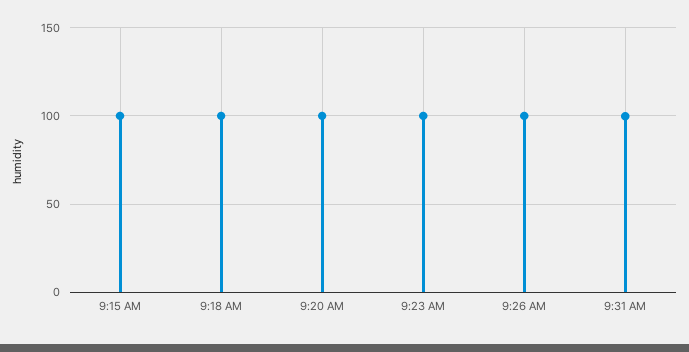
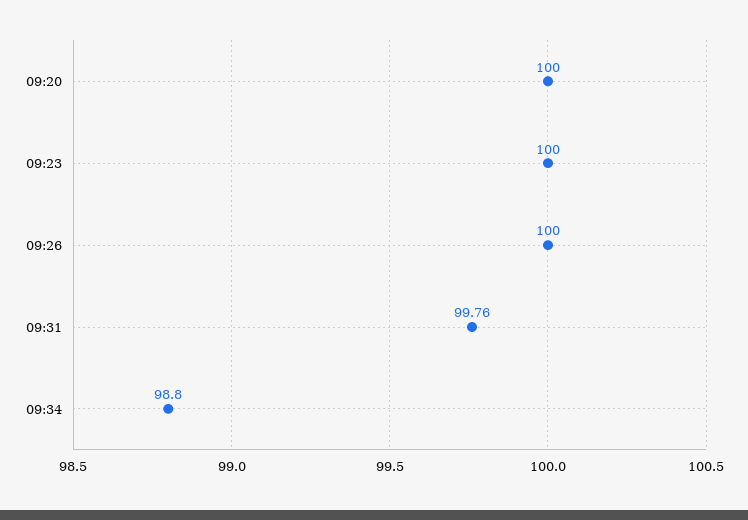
9:15 AM: 100 -> none
9:18 AM: 100 -> none
09:34: none -> 98.8

